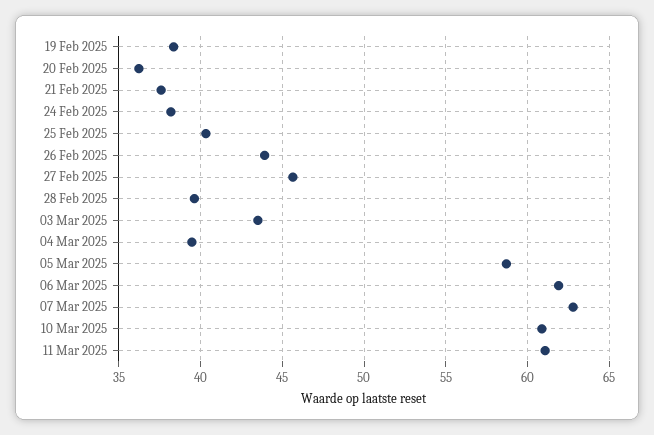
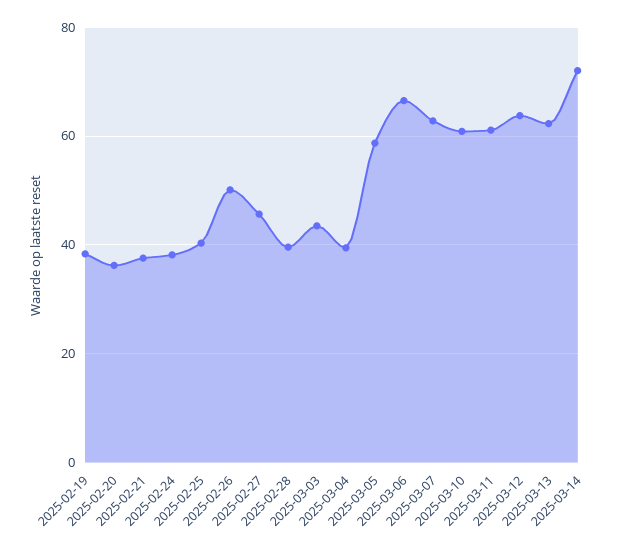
26 Feb 2025: 44 -> 50
06 Mar 2025: 62 -> 66
2025-03-12: none -> 64
2025-03-13: none -> 62
2025-03-14: none -> 72

